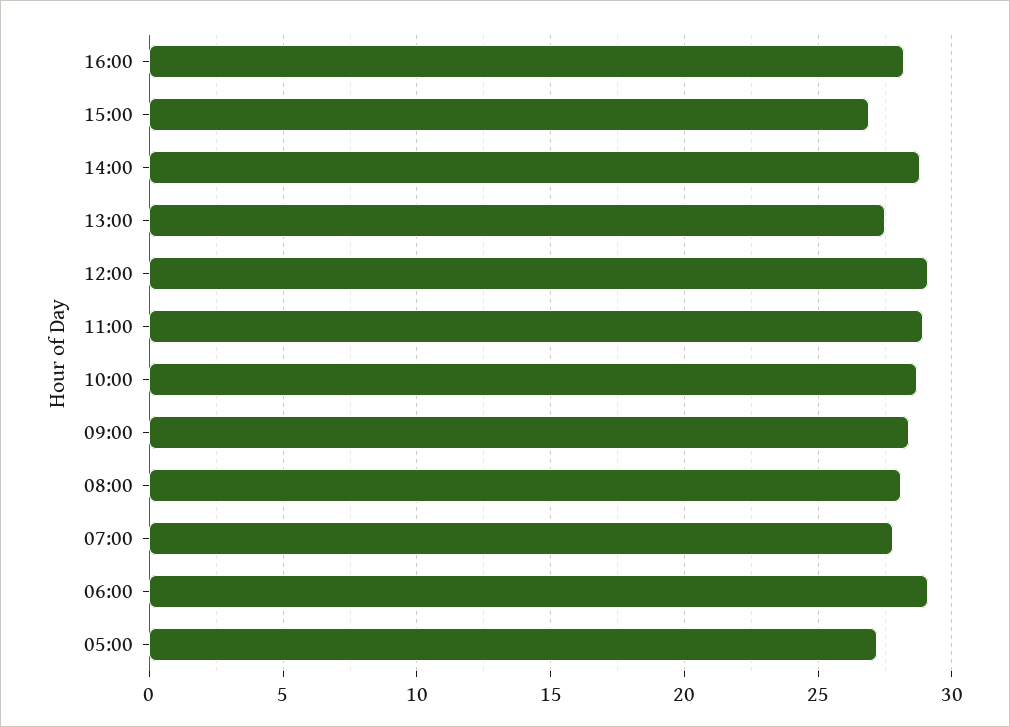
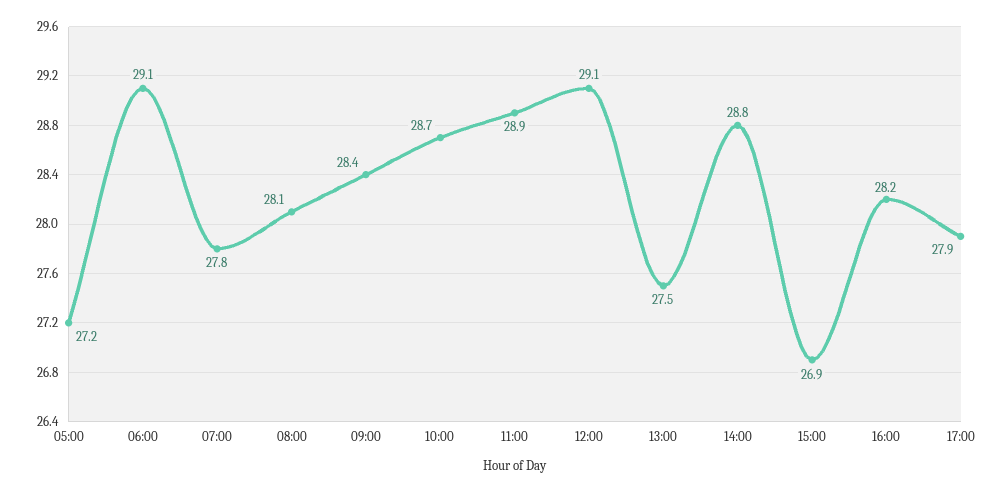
17:00: none -> 27.9

